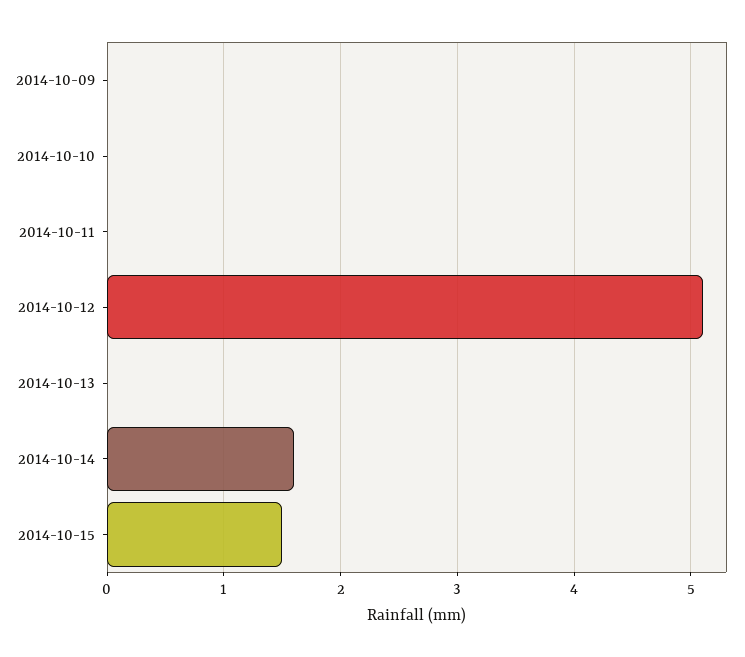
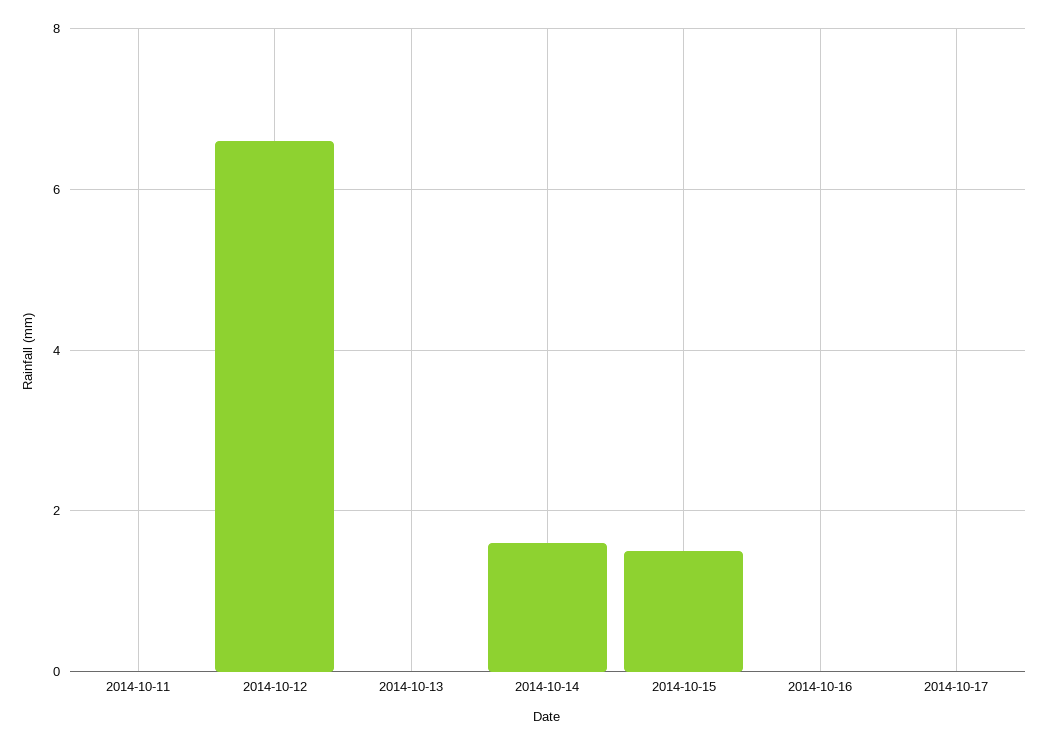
2014-10-09: 0 -> none
2014-10-10: 0 -> none
2014-10-12: 5.1 -> 6.5
2014-10-16: none -> 0
2014-10-17: none -> 0

